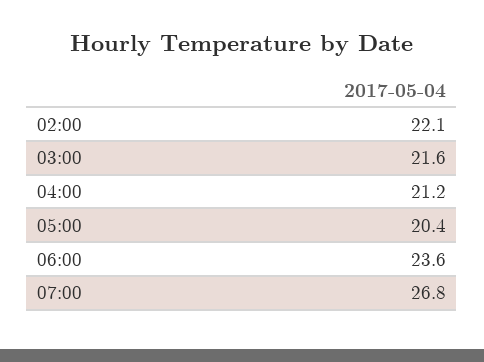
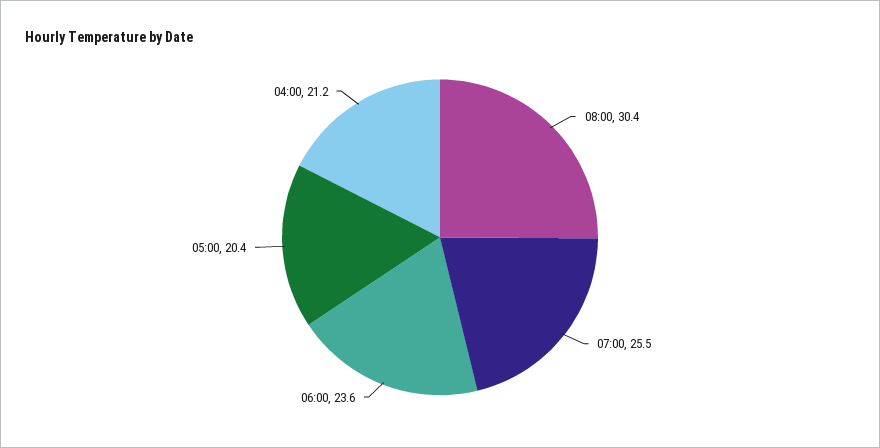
02:00: 22.1 -> none
03:00: 21.6 -> none
07:00: 26.8 -> 25.5
08:00: none -> 30.4

